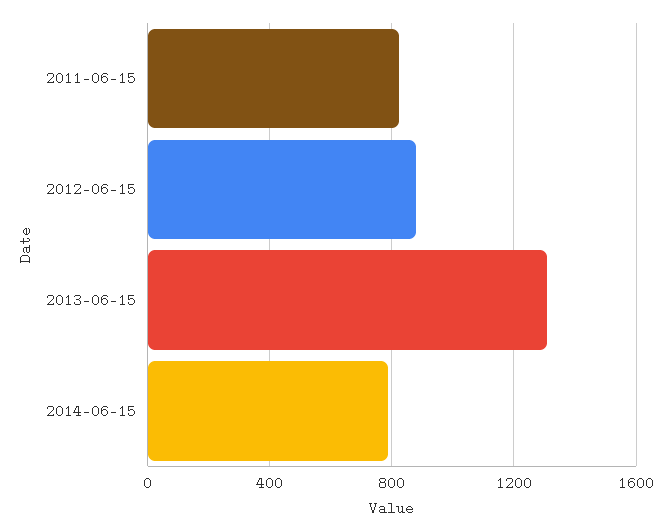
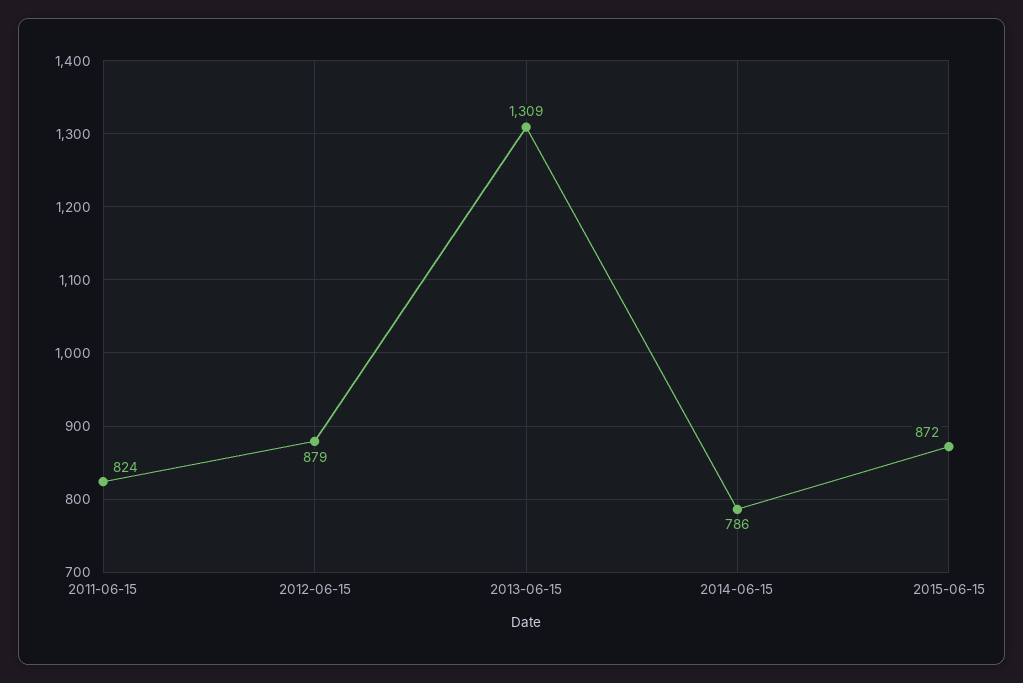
2015-06-15: none -> 872

